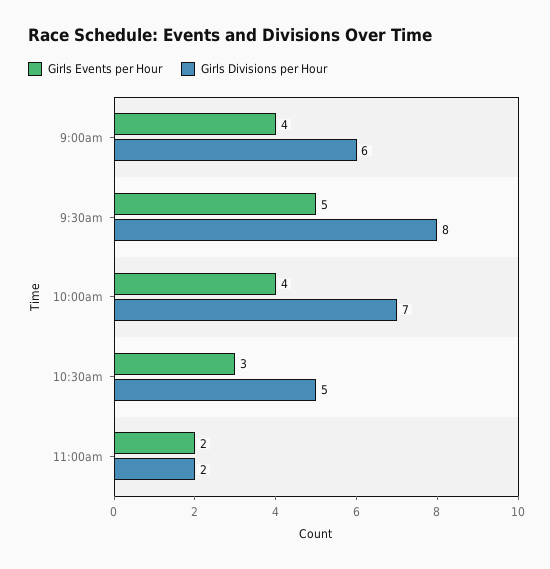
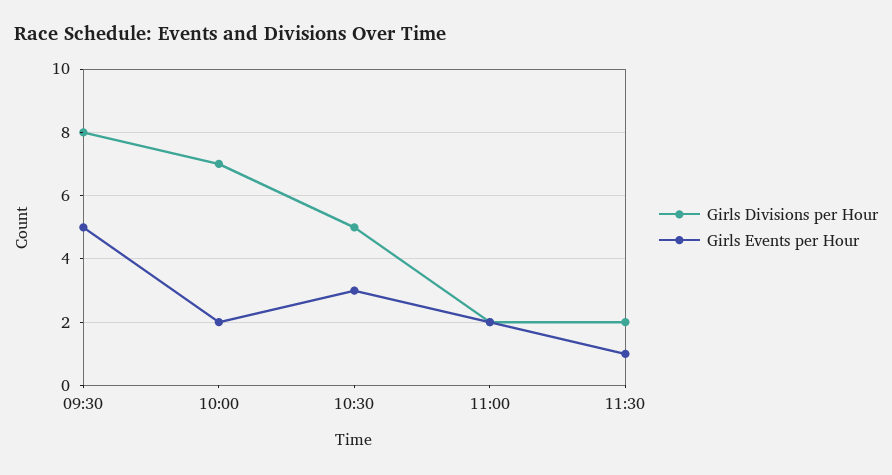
Girls Events per Hour, 9:00am: 4 -> none
Girls Divisions per Hour, 9:00am: 6 -> none
Girls Events per Hour, 10:00am: 4 -> 2
Girls Divisions per Hour, 11:30: none -> 2
Girls Events per Hour, 11:30: none -> 1

